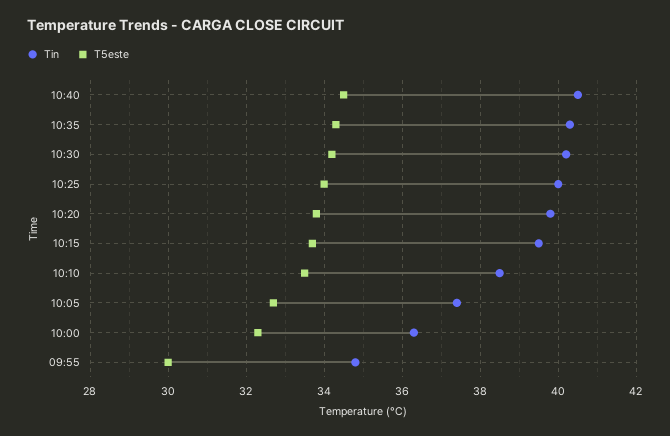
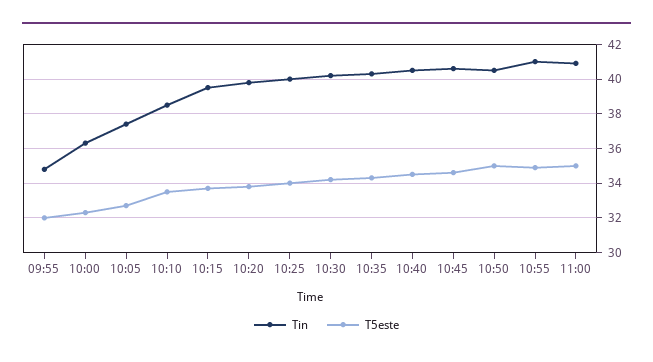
T5este, 09:55: 30 -> 32
Tin, 10:45: none -> 40.5
T5este, 10:45: none -> 34.5
Tin, 10:50: none -> 40.5
T5este, 10:50: none -> 35
Tin, 10:55: none -> 41
T5este, 10:55: none -> 35
Tin, 11:00: none -> 41
T5este, 11:00: none -> 35

